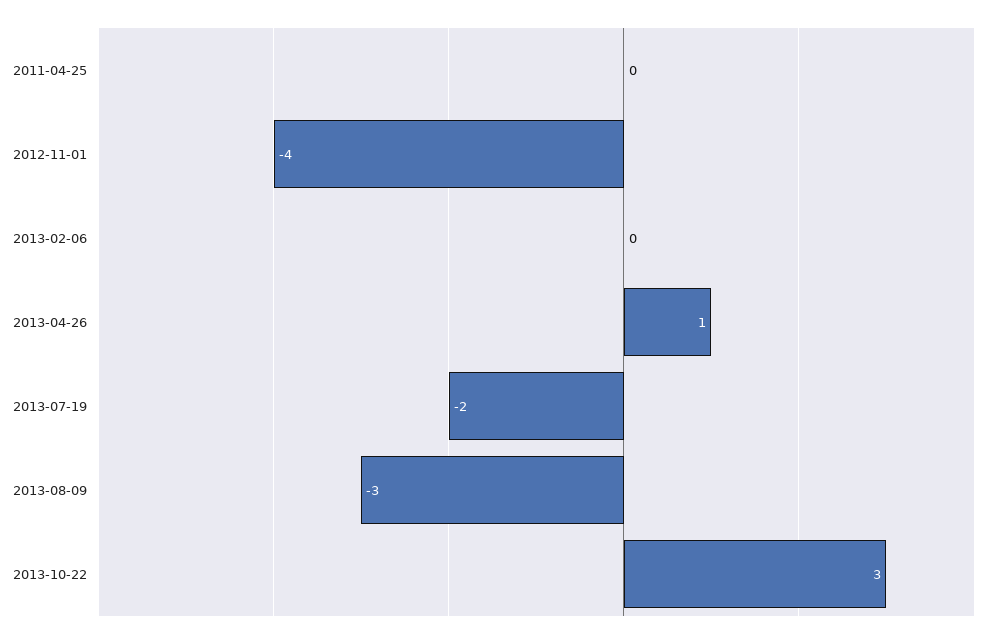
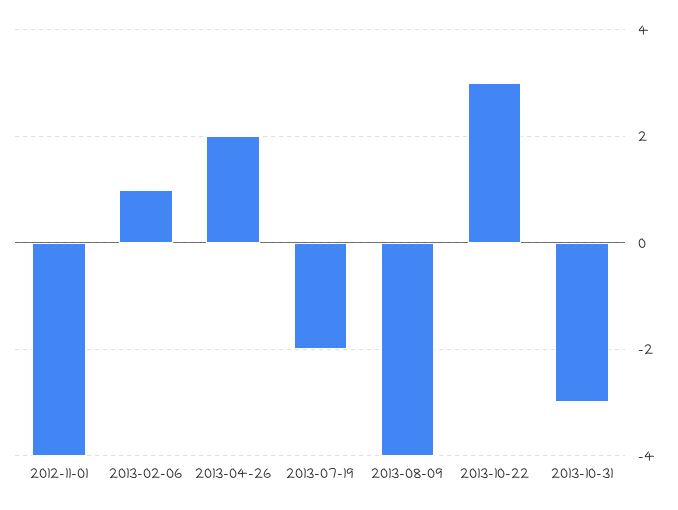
2011-04-25: 0 -> none
2013-02-06: 0 -> 1
2013-04-26: 1 -> 2
2013-08-09: -3 -> -4
2013-10-31: none -> -3

